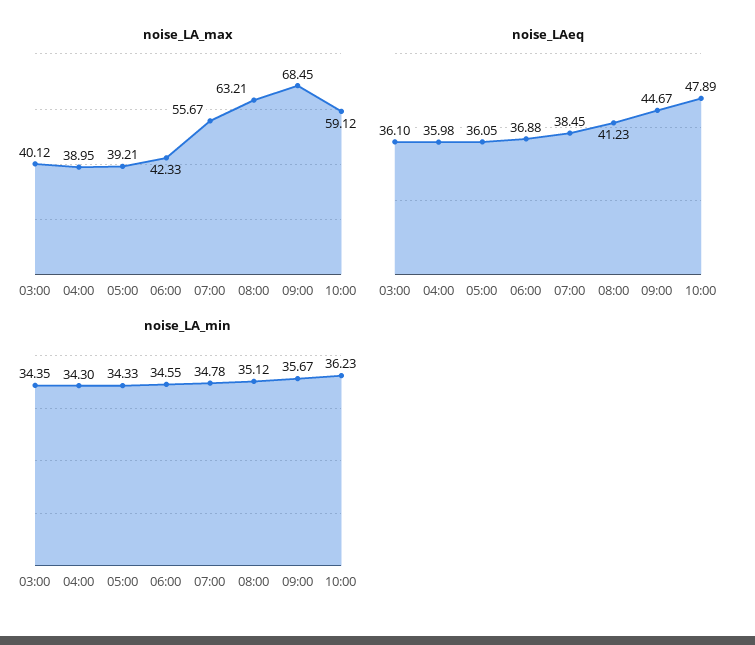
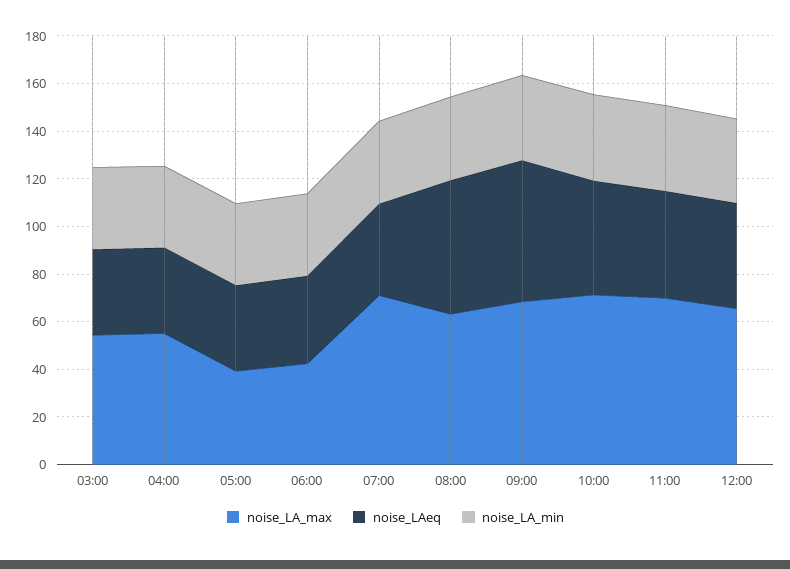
noise_LA_max, 03:00: 40.12 -> 55
noise_LA_max, 04:00: 38.95 -> 55
noise_LA_max, 07:00: 55.67 -> 70
noise_LA_max, 10:00: 59.12 -> 70
noise_LAeq, 08:00: 41.23 -> 55
noise_LAeq, 09:00: 44.67 -> 60
noise_LA_max, 11:00: none -> 70
noise_LAeq, 11:00: none -> 45
noise_LA_min, 11:00: none -> 35
noise_LA_max, 12:00: none -> 65
noise_LAeq, 12:00: none -> 45
noise_LA_min, 12:00: none -> 35

